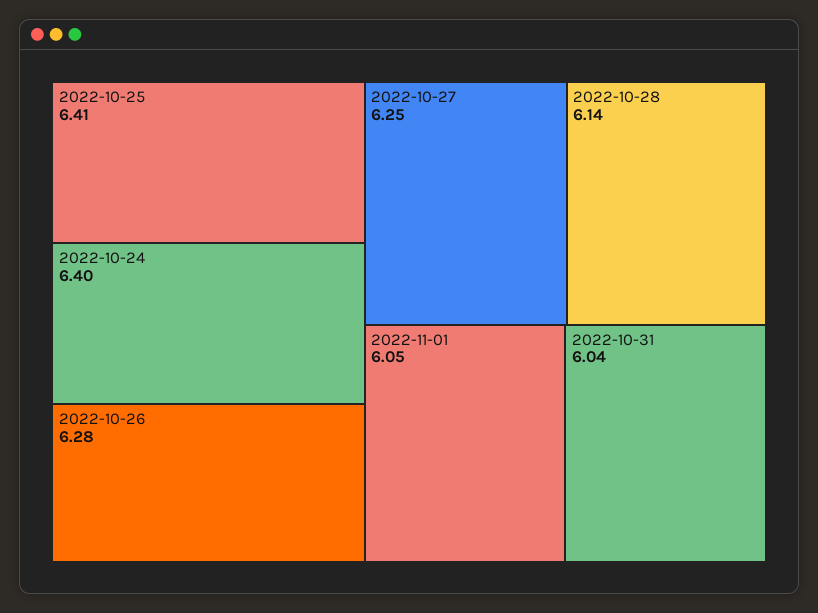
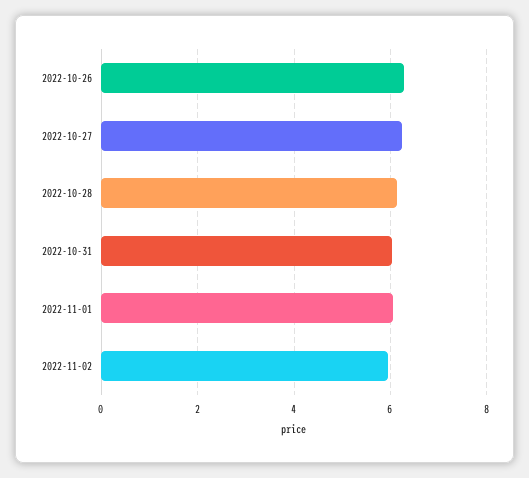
2022-10-25: 6.41 -> none
2022-10-24: 6.4 -> none
2022-11-02: none -> 6

